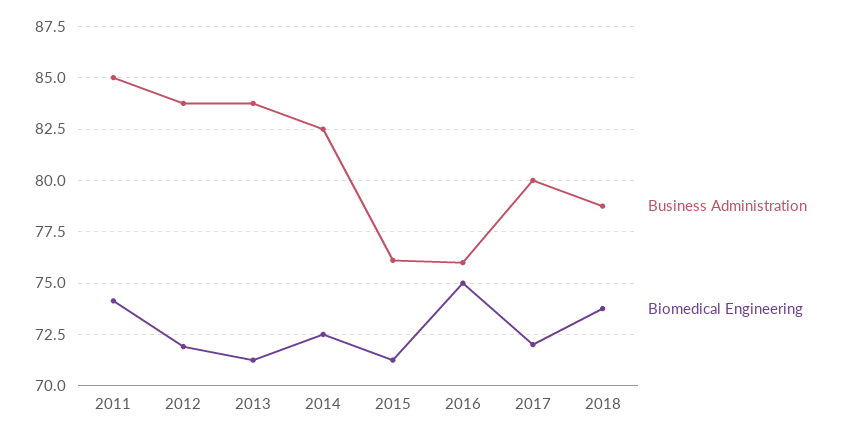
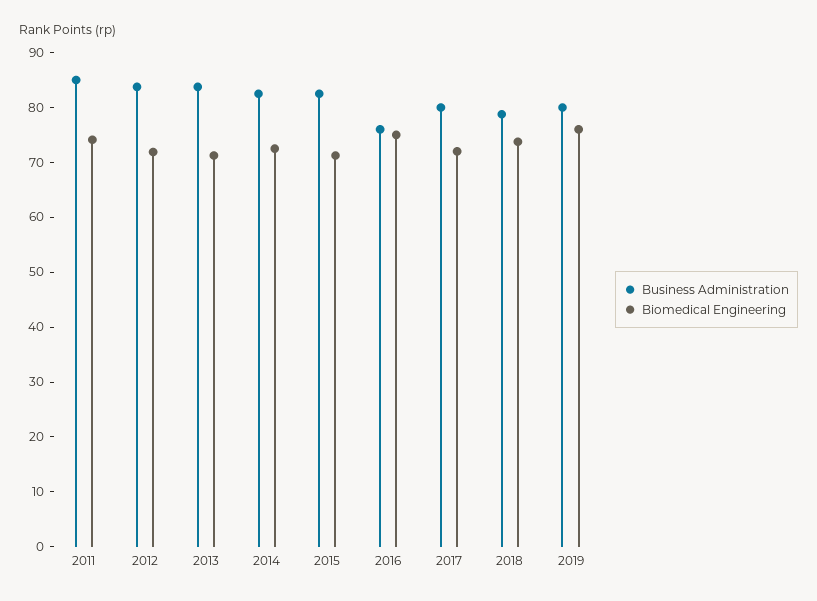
Business Administration, 2015: 76 -> 82
Business Administration, 2019: none -> 80
Biomedical Engineering, 2019: none -> 76

